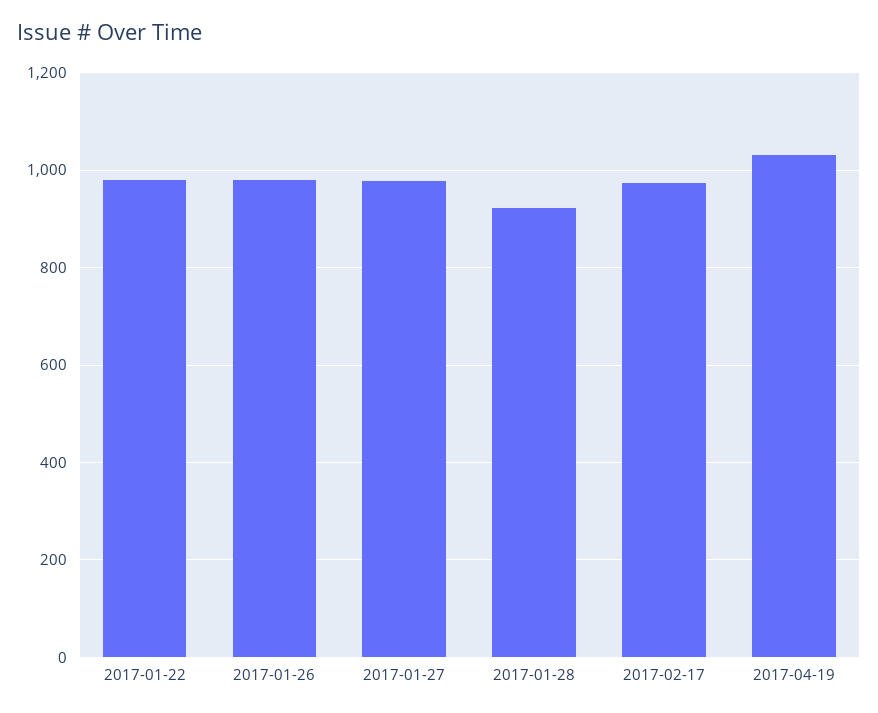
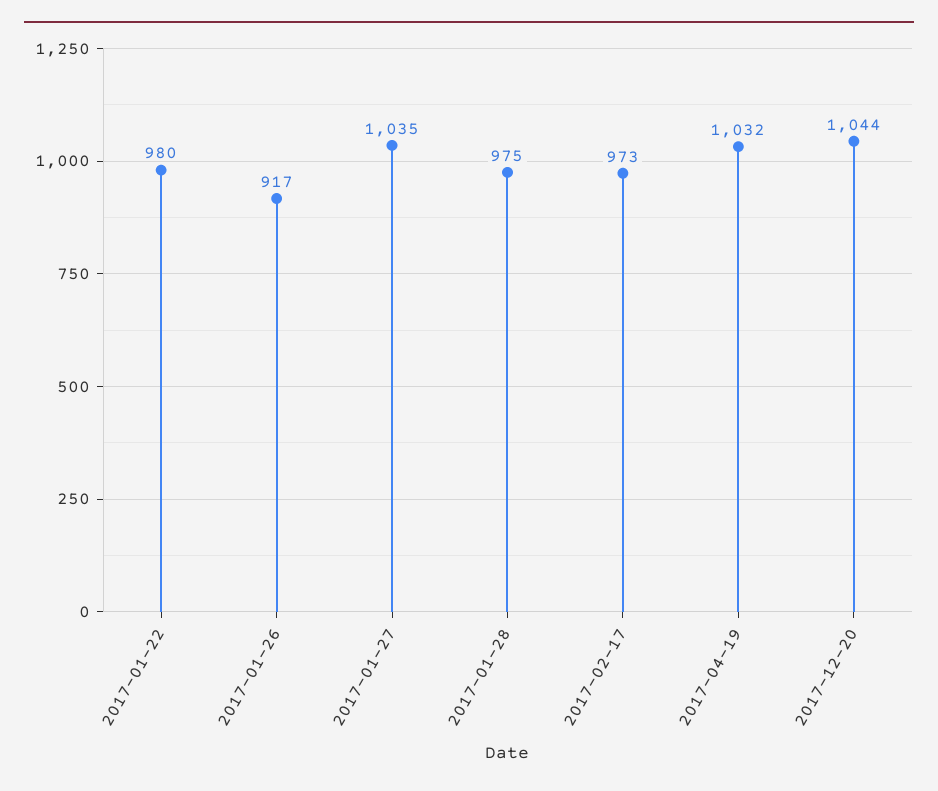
2017-01-26: 980 -> 917
2017-01-27: 980 -> 1035
2017-01-28: 920 -> 975
2017-12-20: none -> 1044

